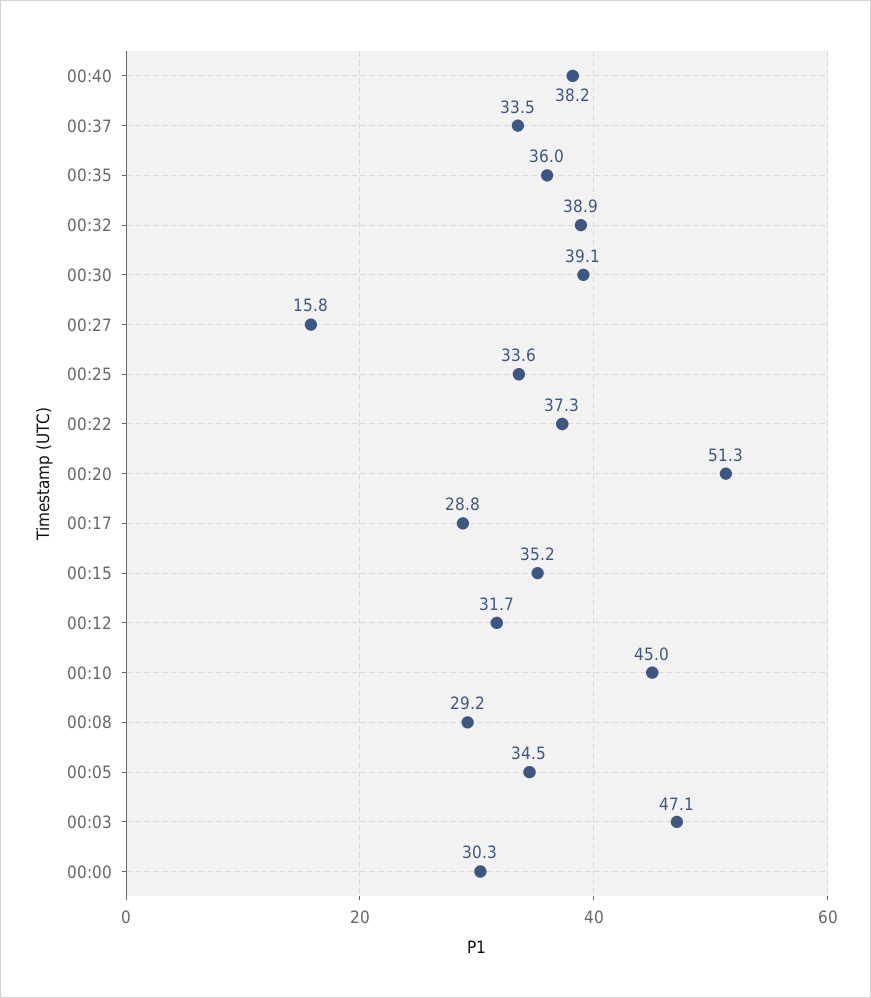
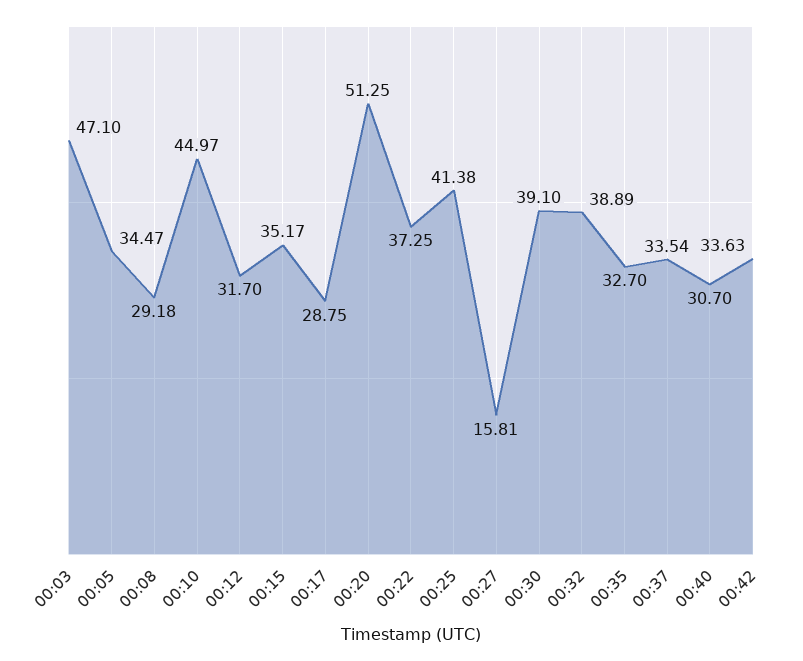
00:40: 38.2 -> 30.7
00:35: 36 -> 32.7
00:25: 33.6 -> 41.38
00:00: 30.3 -> none
00:42: none -> 33.63

